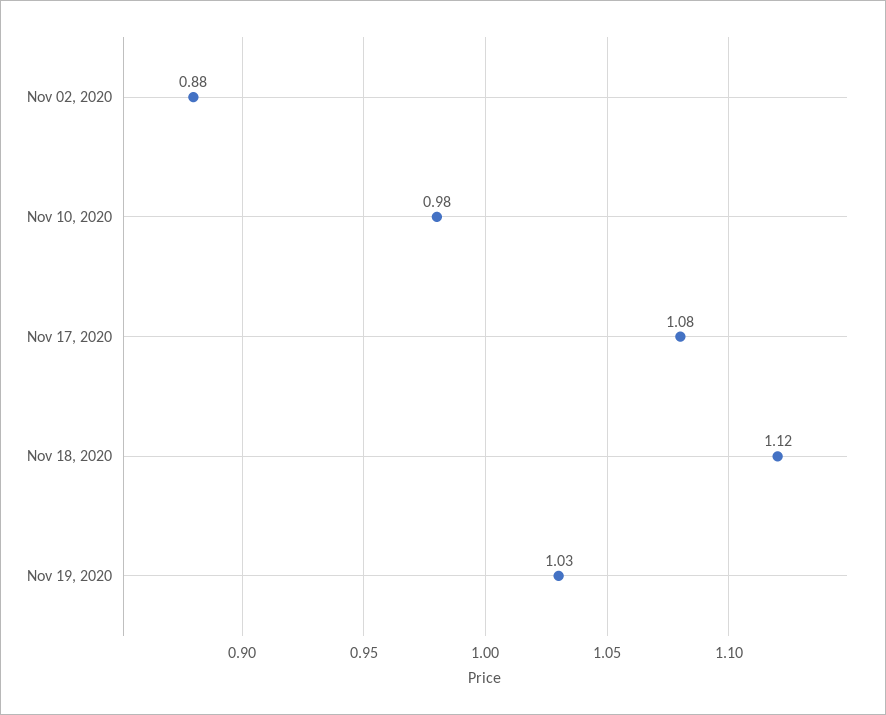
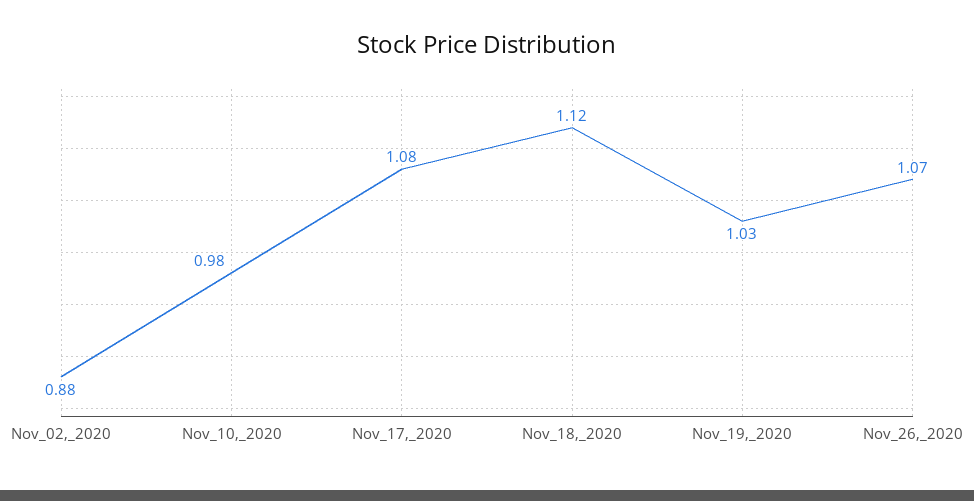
Nov_26,_2020: none -> 1.07

